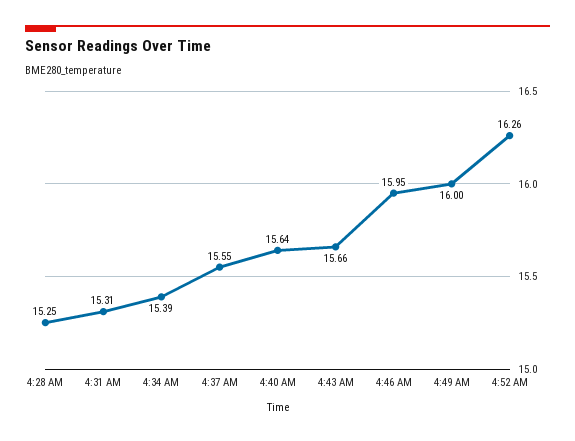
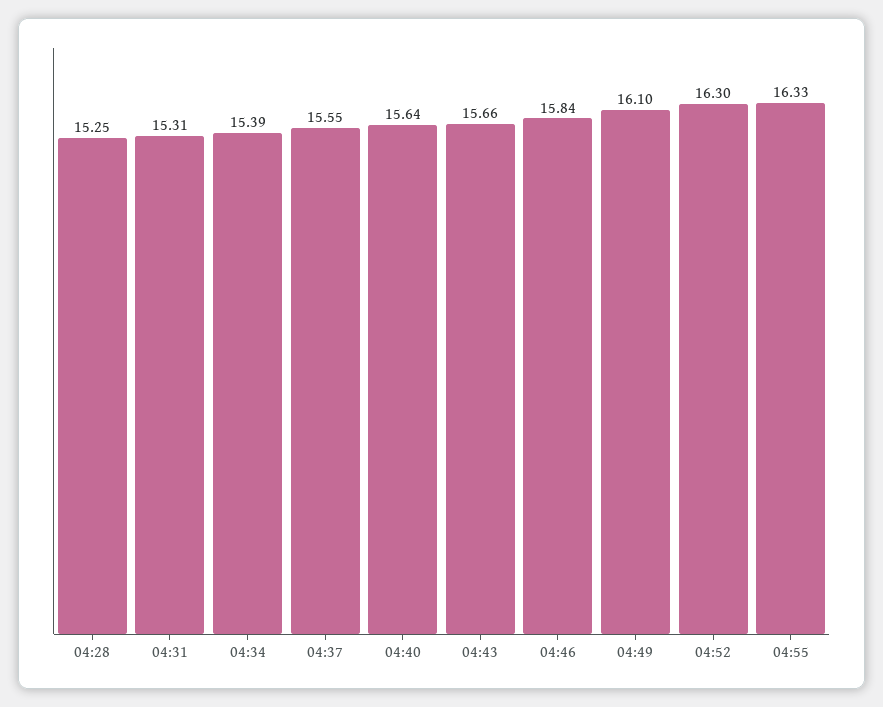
4:46 AM: 15.95 -> 15.84
4:49 AM: 16 -> 16.1
4:52 AM: 16.26 -> 16.3
04:55: none -> 16.33

